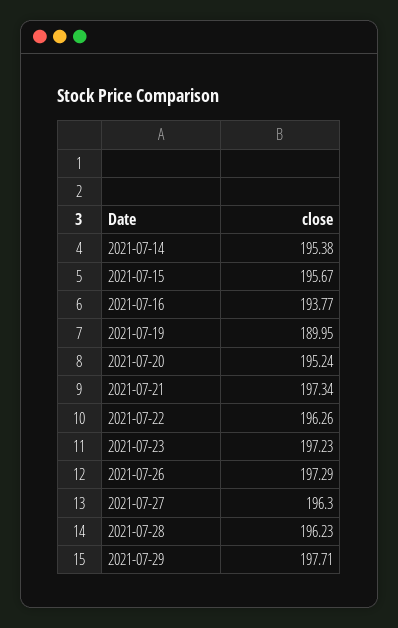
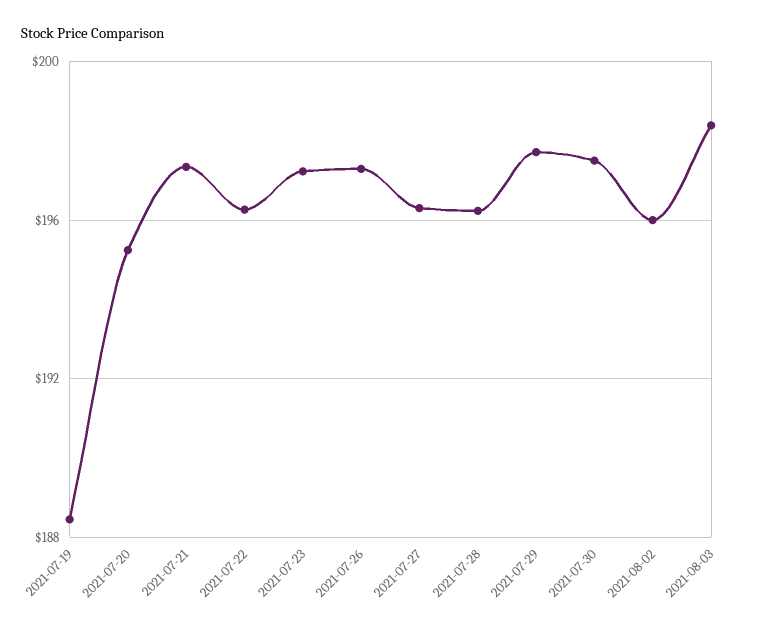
2021-07-14: 195.38 -> none
2021-07-15: 195.67 -> none
2021-07-16: 193.77 -> none
2021-07-19: 189.95 -> 188.5
2021-07-30: none -> 197.5
2021-08-02: none -> 196
2021-08-03: none -> 198.5

